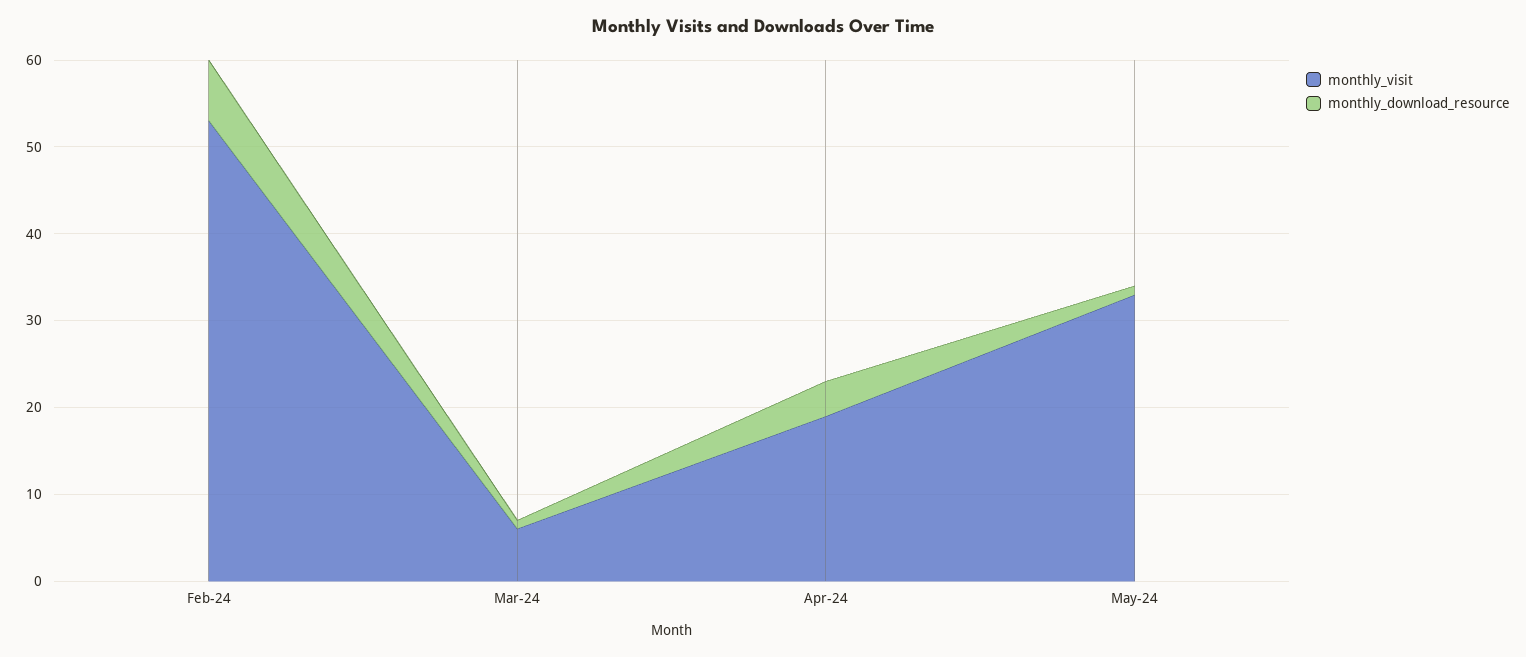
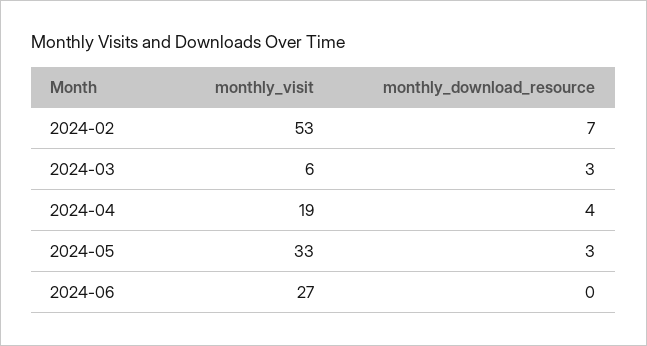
monthly_download_resource, Mar-24: 1 -> 3
monthly_download_resource, May-24: 1 -> 3
monthly_visit, 2024-06: none -> 27
monthly_download_resource, 2024-06: none -> 0

